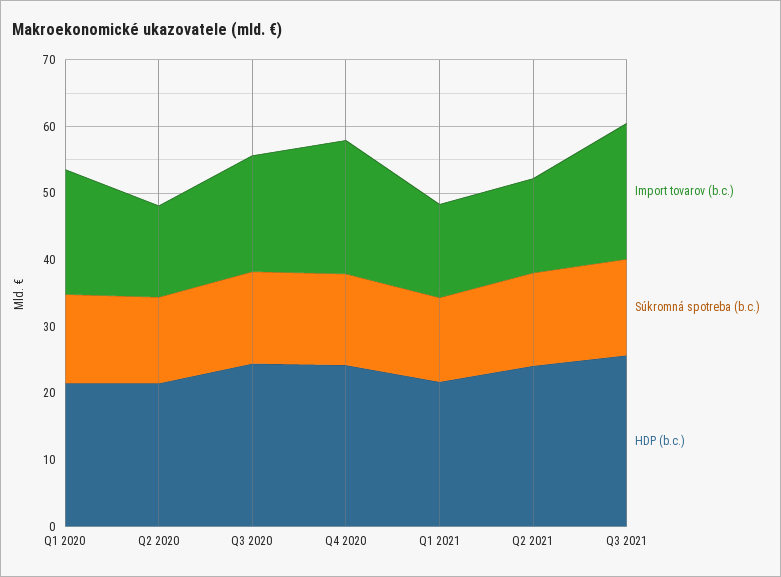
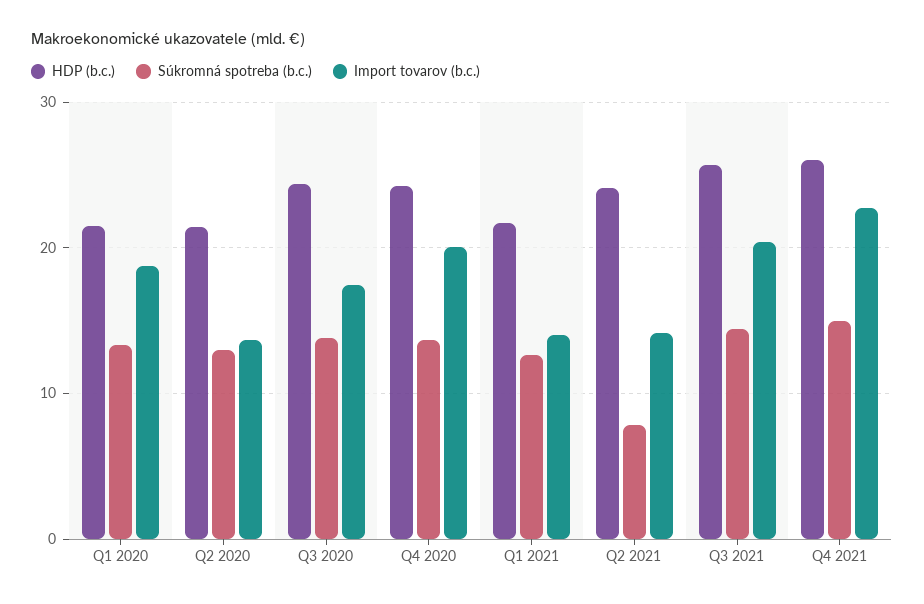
Súkromná spotreba (b.c.), Q2 2021: 14 -> 8
HDP (b.c.), Q4 2021: none -> 26
Súkromná spotreba (b.c.), Q4 2021: none -> 15
Import tovarov (b.c.), Q4 2021: none -> 23

